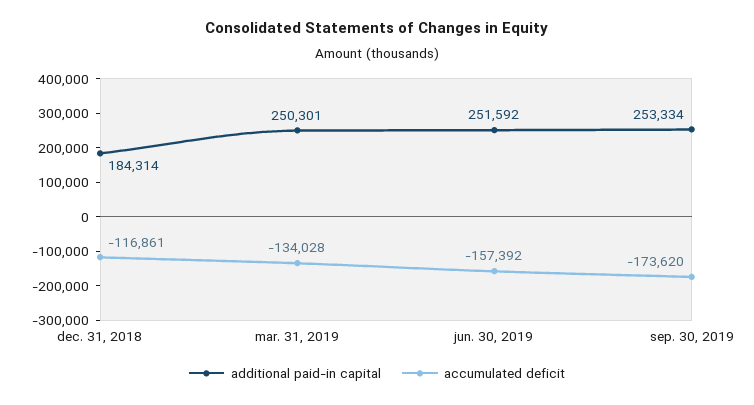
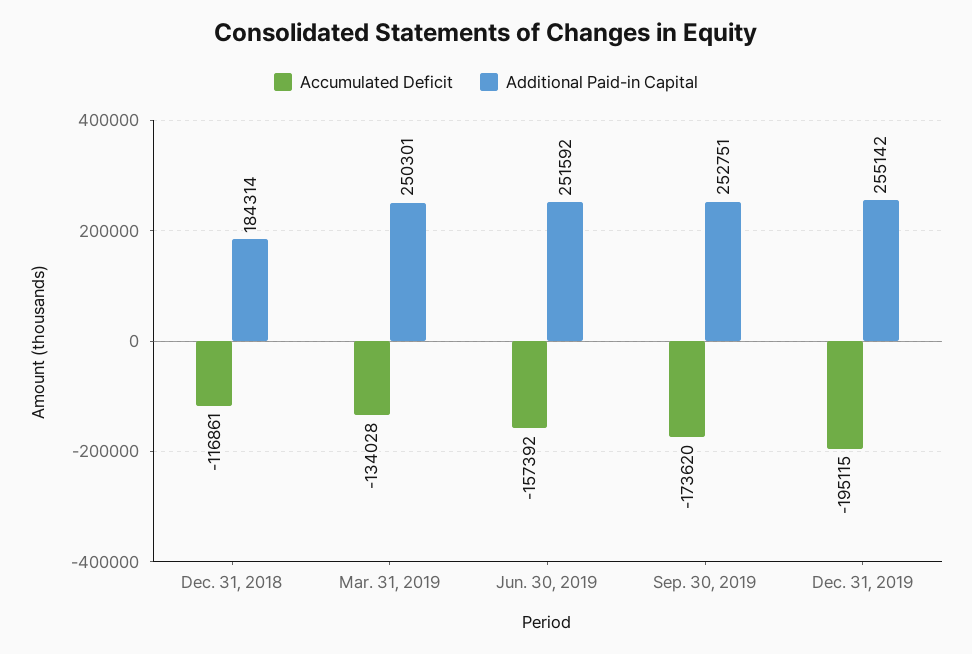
additional paid-in capital, sep. 30, 2019: 253334 -> 252751
accumulated deficit, Dec. 31, 2019: none -> -195115
additional paid-in capital, Dec. 31, 2019: none -> 255142

